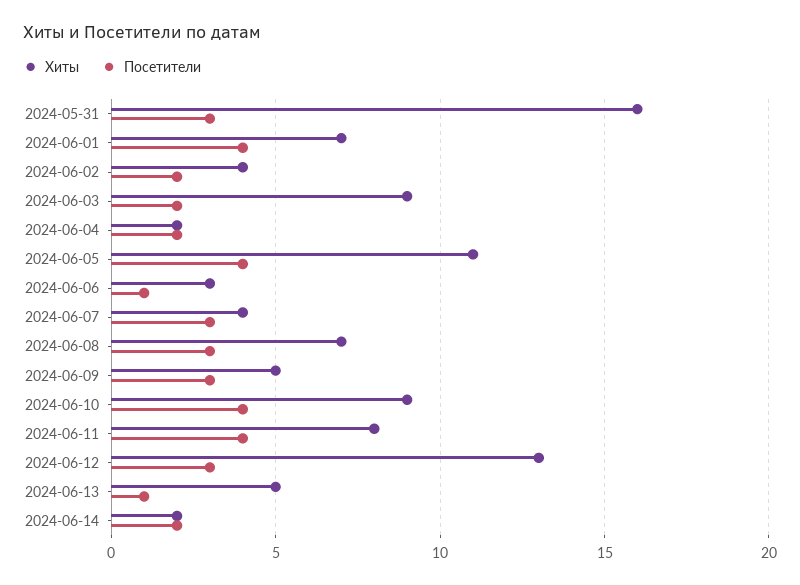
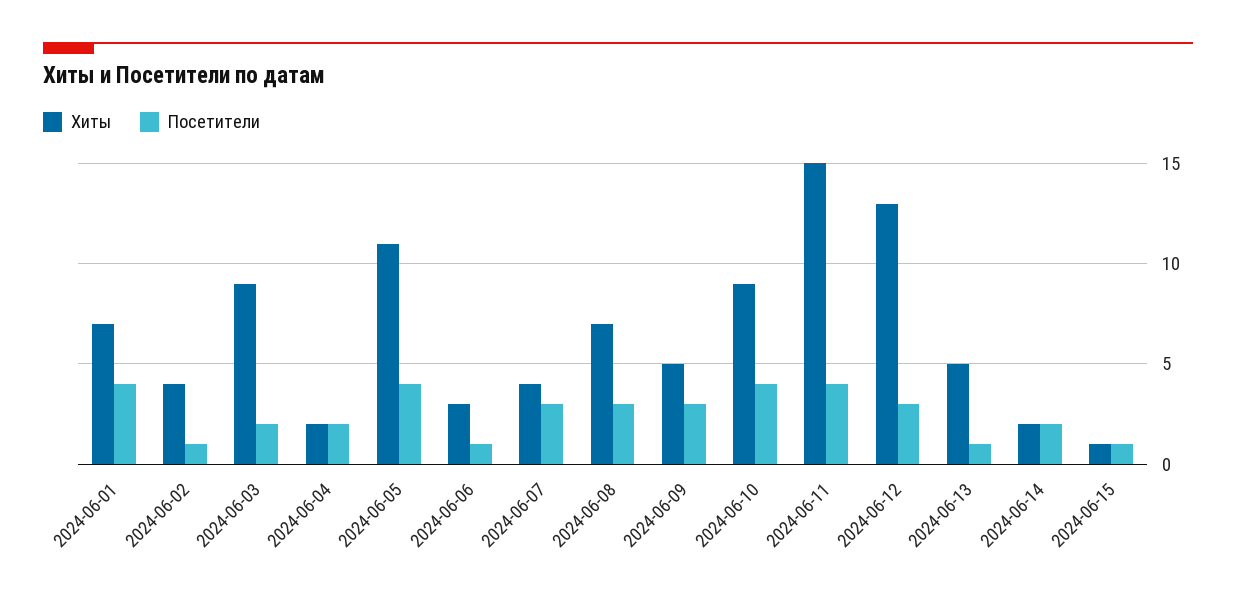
Хиты, 2024-05-31: 16 -> none
Посетители, 2024-05-31: 3 -> none
Посетители, 2024-06-02: 2 -> 1
Хиты, 2024-06-11: 8 -> 15
Хиты, 2024-06-15: none -> 1
Посетители, 2024-06-15: none -> 1

